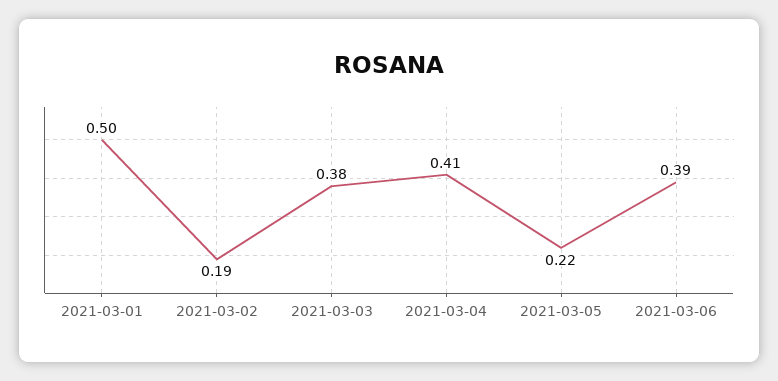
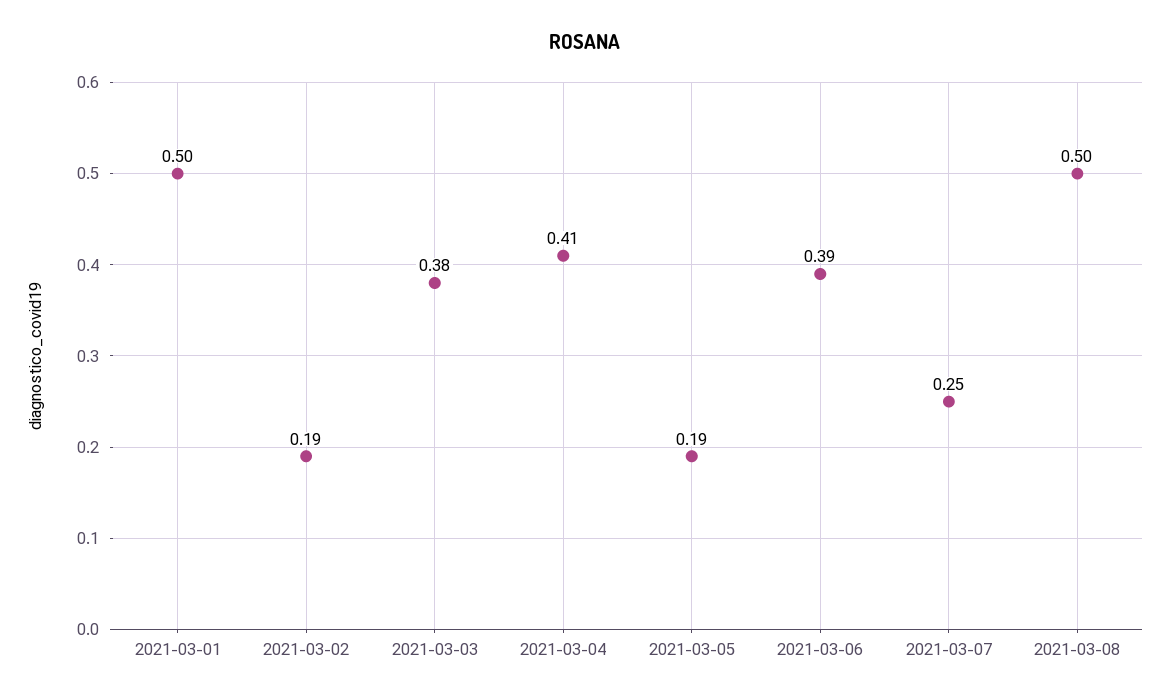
2021-03-05: 0.22 -> 0.19
2021-03-07: none -> 0.25
2021-03-08: none -> 0.5

